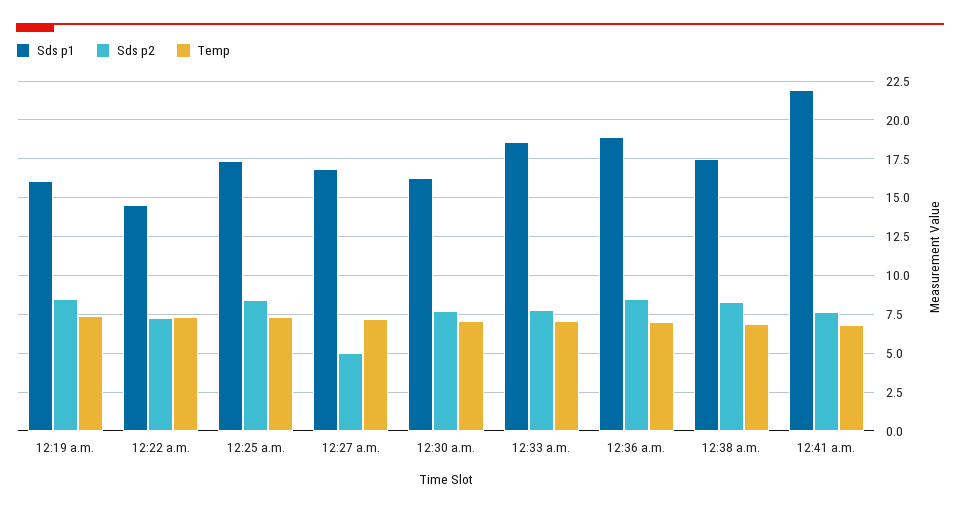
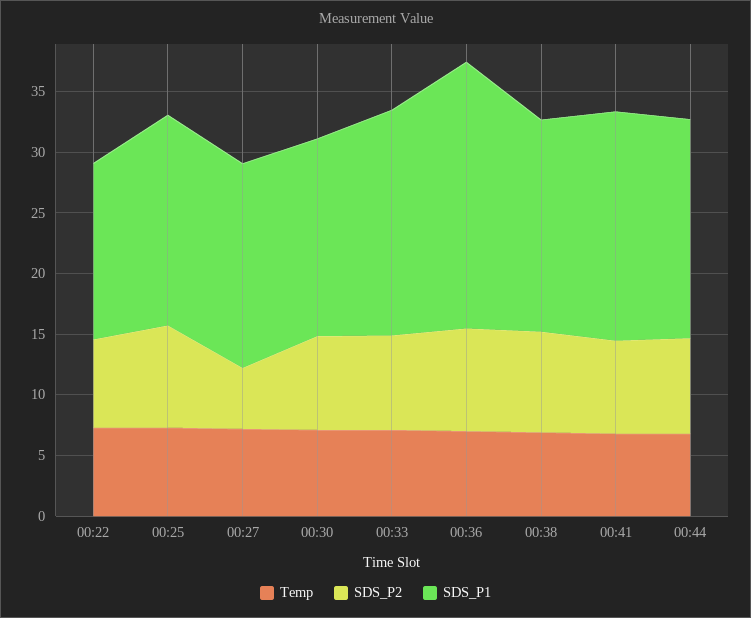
Sds p1, 12:19 a.m.: 16 -> none
Sds p2, 12:19 a.m.: 8.5 -> none
Temp, 12:19 a.m.: 7.5 -> none
Sds p1, 12:36 a.m.: 19 -> 22
Sds p1, 12:41 a.m.: 22 -> 19
Temp, 00:44: none -> 7
Sds p2, 00:44: none -> 8
Sds p1, 00:44: none -> 18

